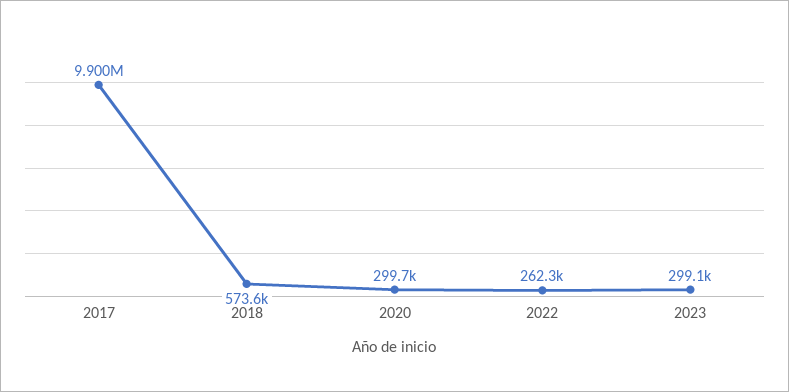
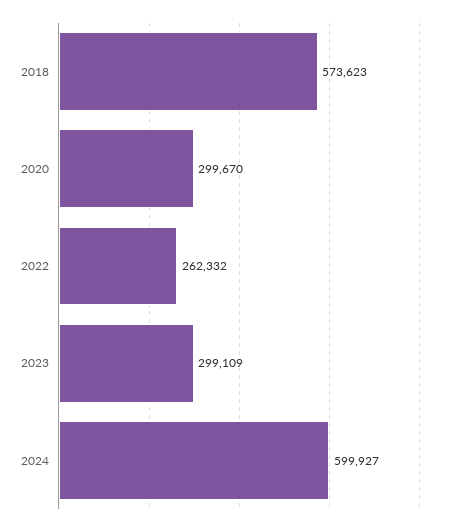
2017: 9900000 -> none
2024: none -> 599927

